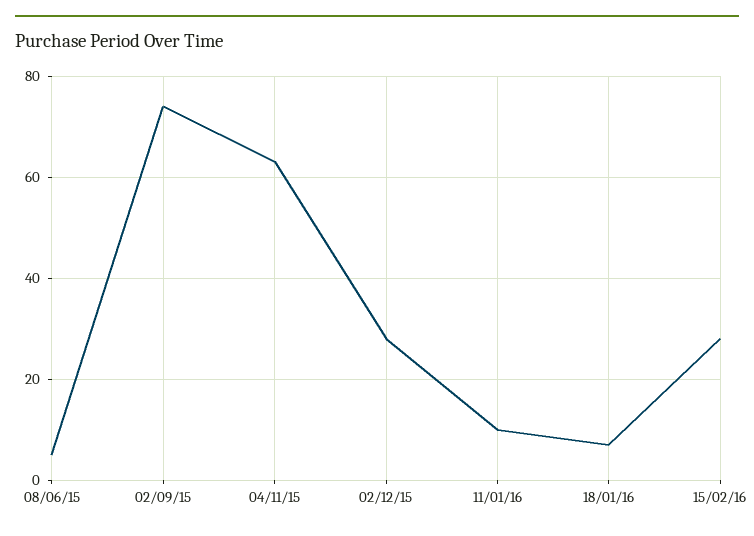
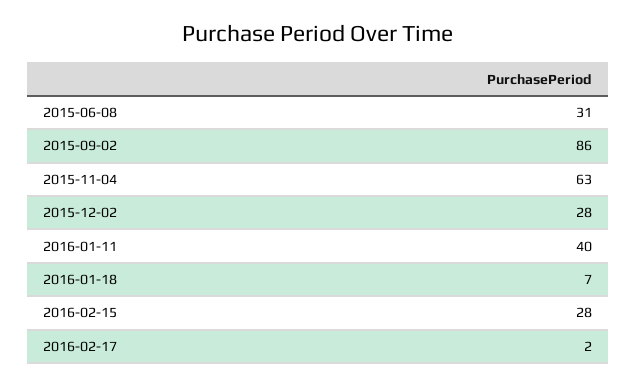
08/06/15: 5 -> 31
02/09/15: 75 -> 86
11/01/16: 10 -> 40
2016-02-17: none -> 2

